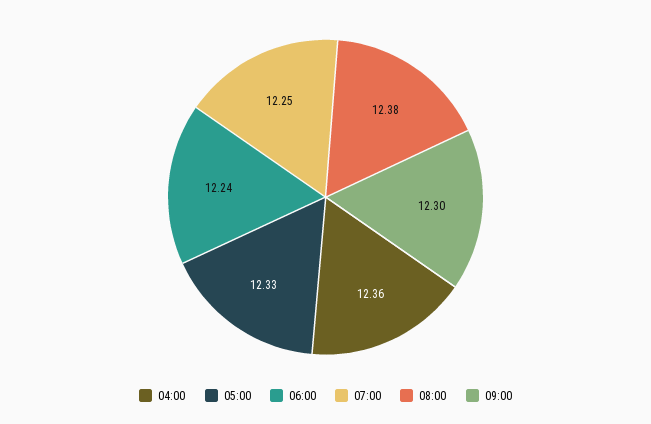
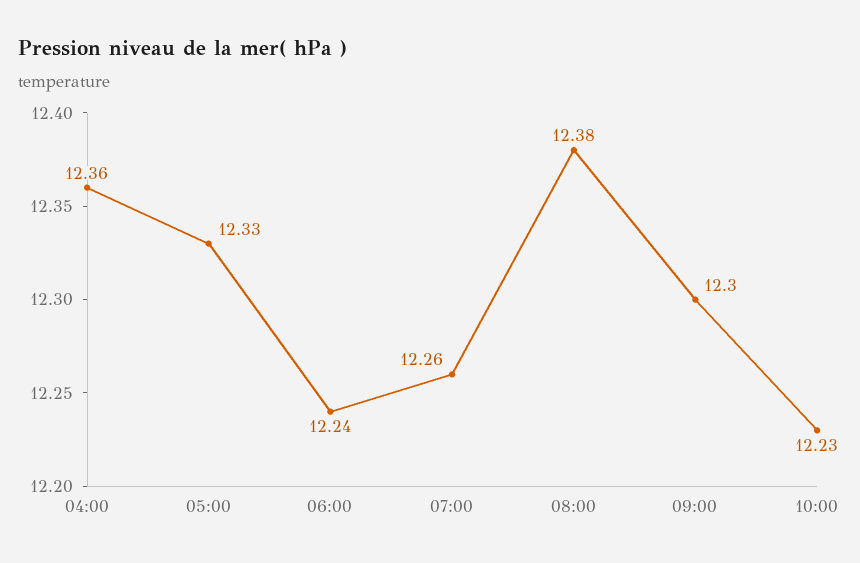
07:00: 12.25 -> 12.26
10:00: none -> 12.23

